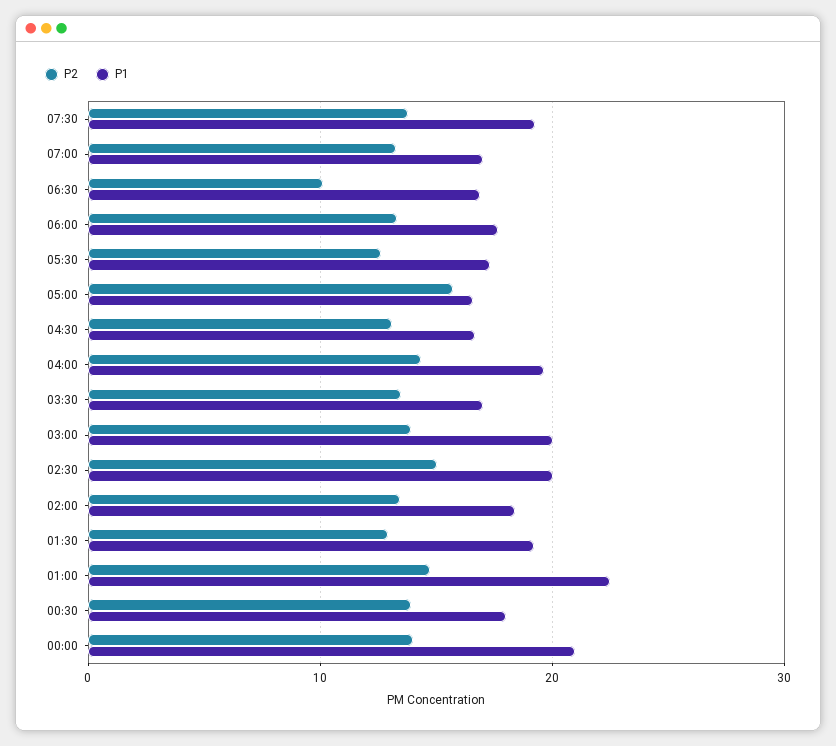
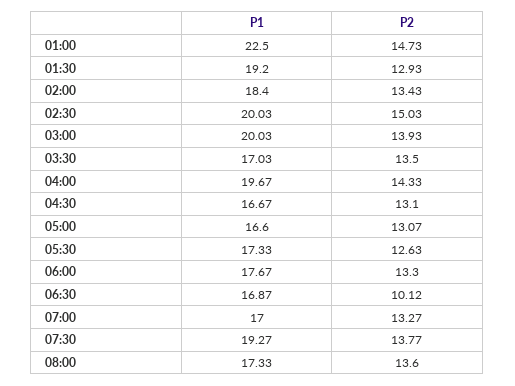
P2, 05:00: 16 -> 13.07
P2, 00:30: 14 -> none
P1, 00:30: 18 -> none
P2, 00:00: 14 -> none
P1, 00:00: 21 -> none
P1, 08:00: none -> 17.33
P2, 08:00: none -> 13.6

